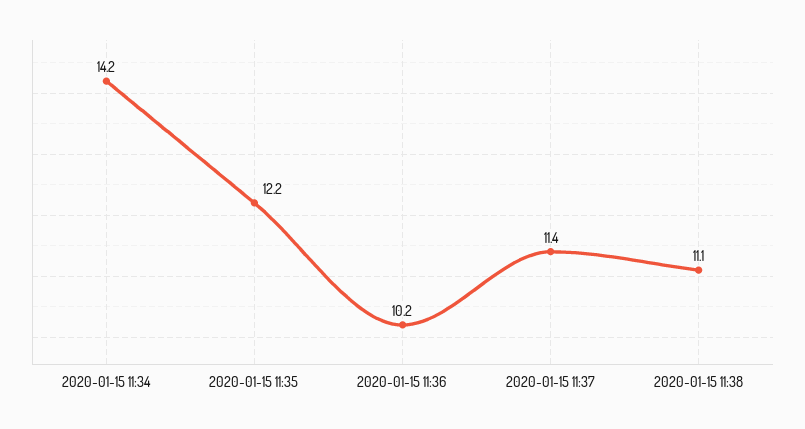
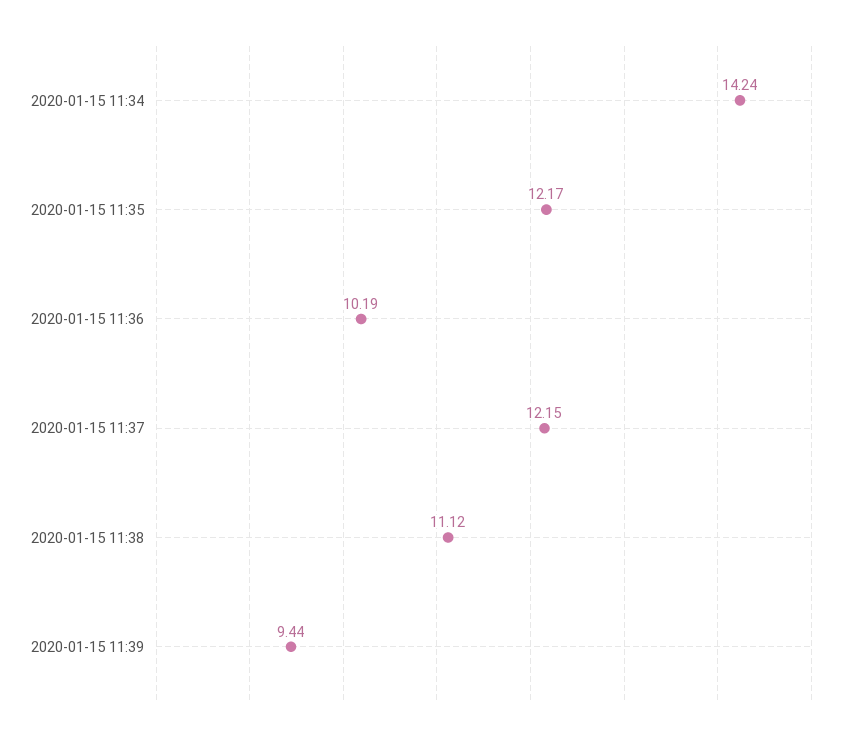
2020-01-15 11:37: 11.4 -> 12.15
2020-01-15 11:39: none -> 9.44

